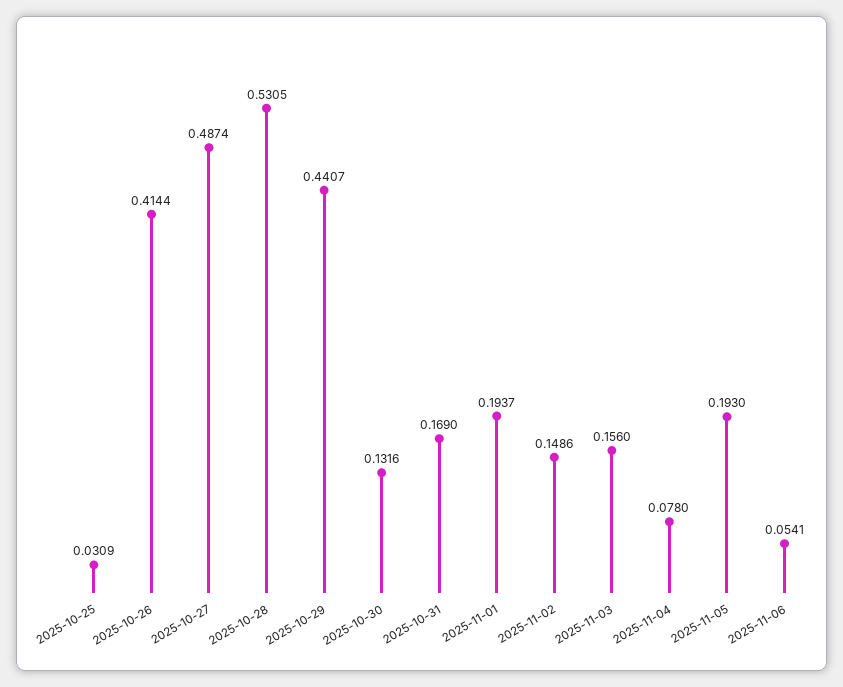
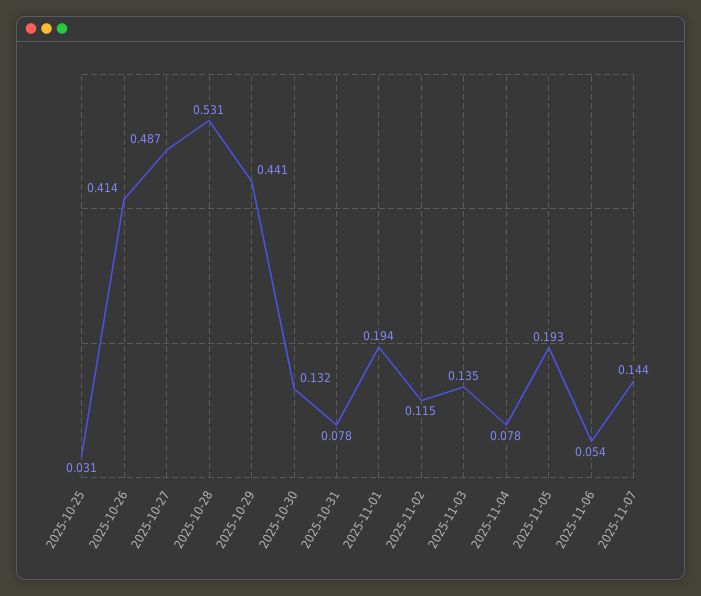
2025-10-31: 0.169 -> 0.078
2025-11-02: 0.1486 -> 0.115
2025-11-03: 0.156 -> 0.135
2025-11-07: none -> 0.144

